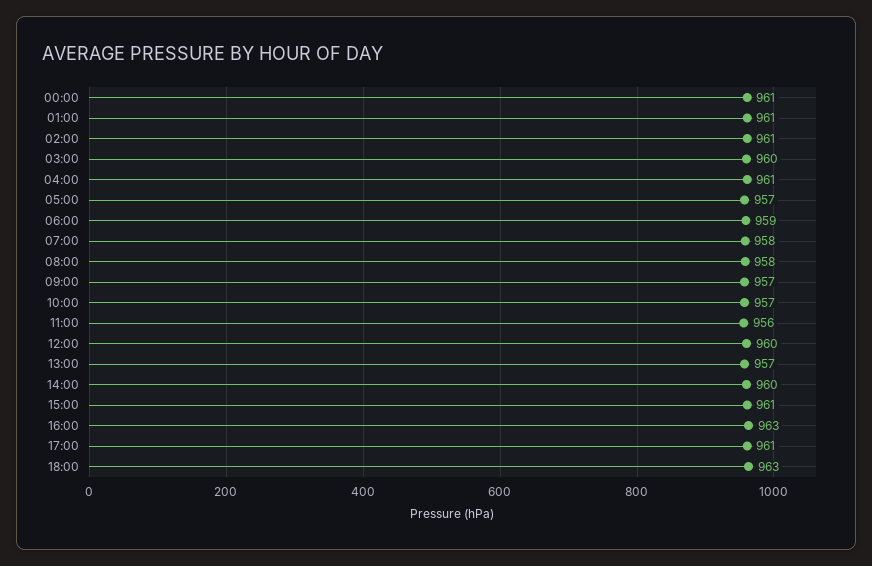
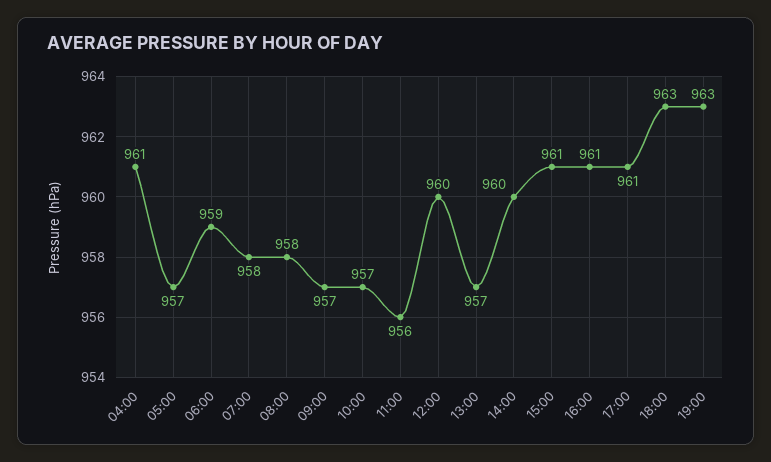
00:00: 961 -> none
01:00: 961 -> none
02:00: 961 -> none
03:00: 960 -> none
16:00: 963 -> 961
19:00: none -> 963

